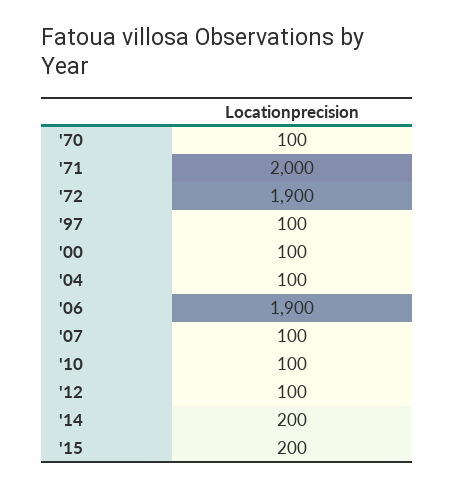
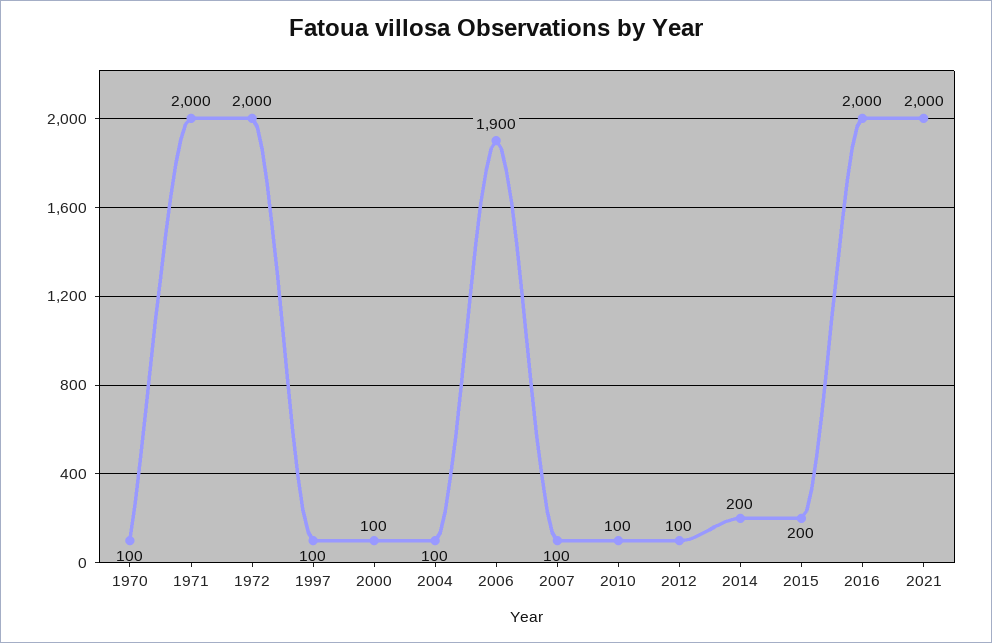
'72: 1900 -> 2000
2016: none -> 2000
2021: none -> 2000

